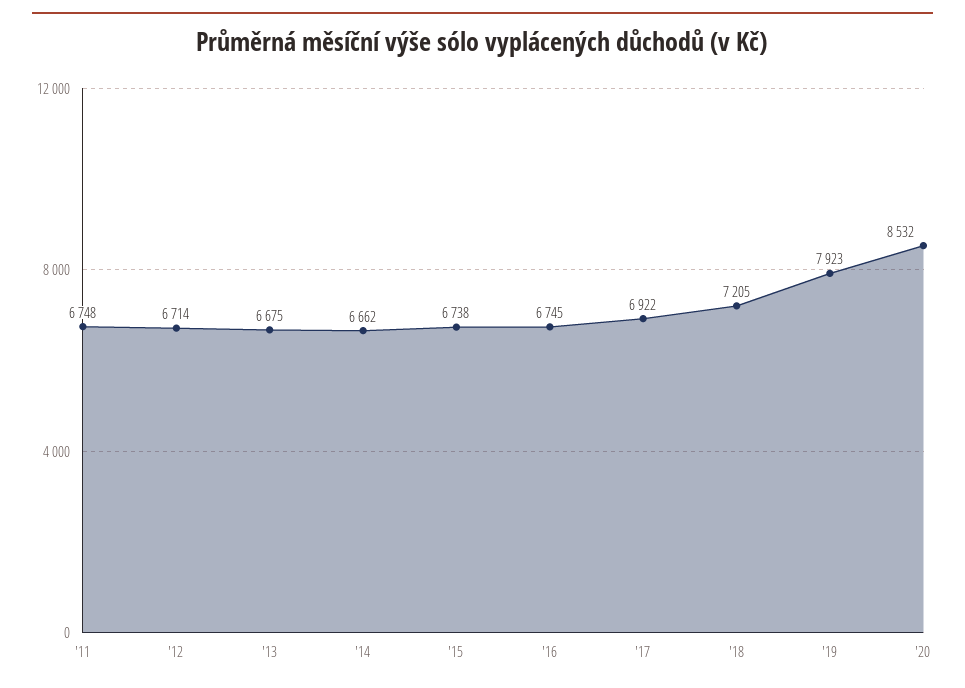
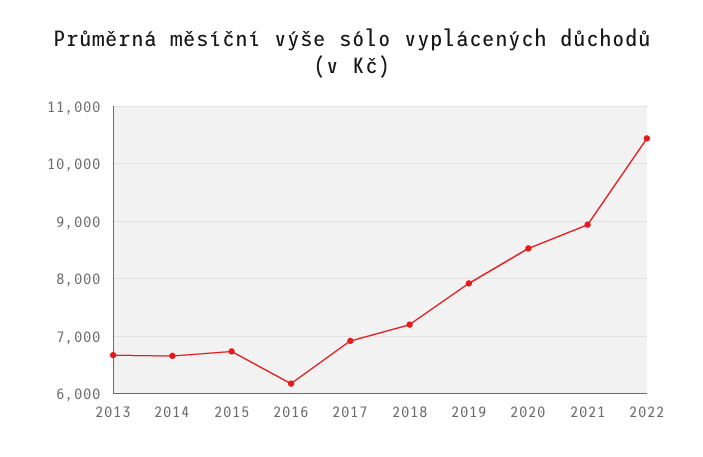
'11: 6748 -> none
'12: 6714 -> none
'16: 6745 -> 6200
2021: none -> 9000
2022: none -> 10400

